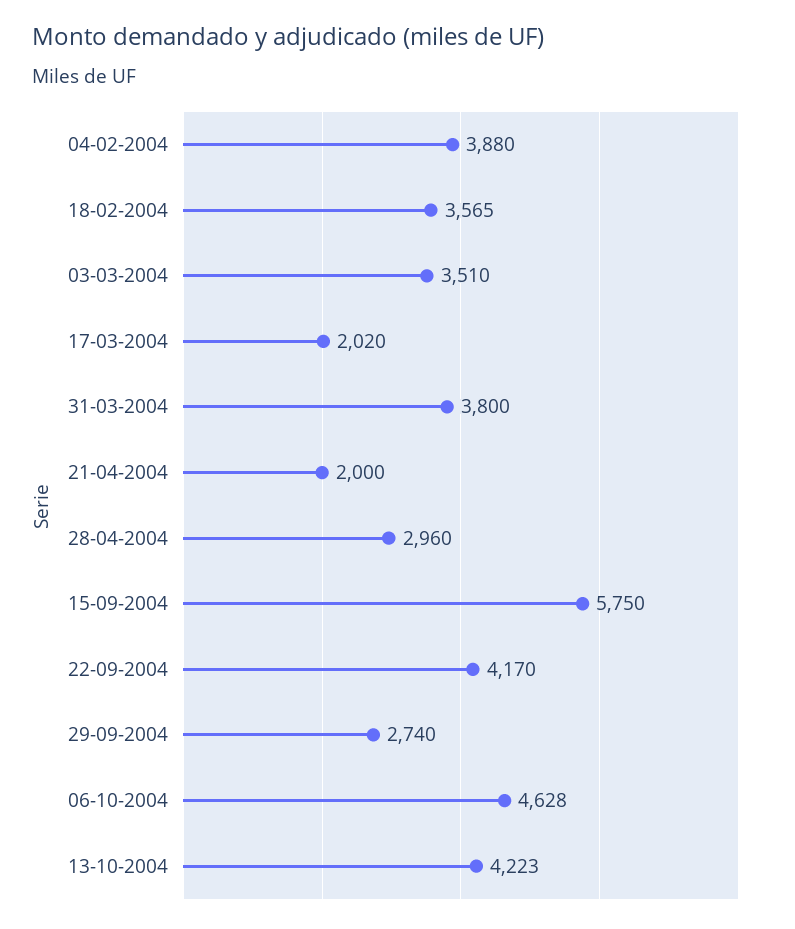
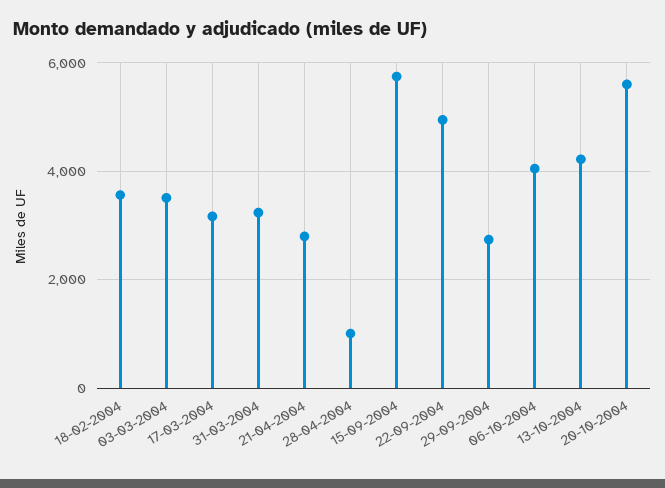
04-02-2004: 3880 -> none
17-03-2004: 2020 -> 3200
31-03-2004: 3800 -> 3200
21-04-2004: 2000 -> 2800
28-04-2004: 2960 -> 1000
22-09-2004: 4170 -> 5000
06-10-2004: 4628 -> 4000
20-10-2004: none -> 5600

